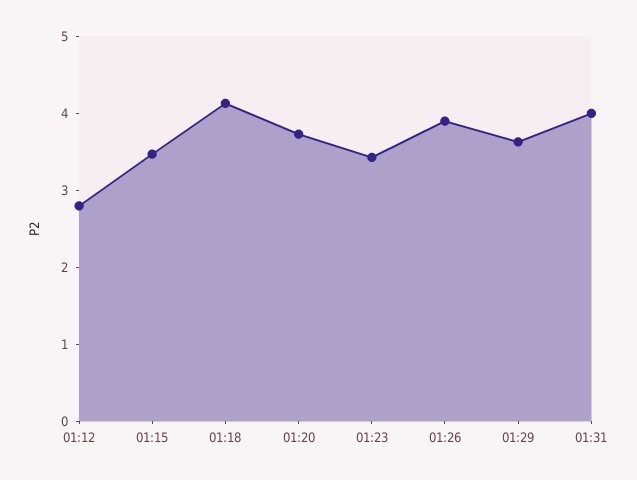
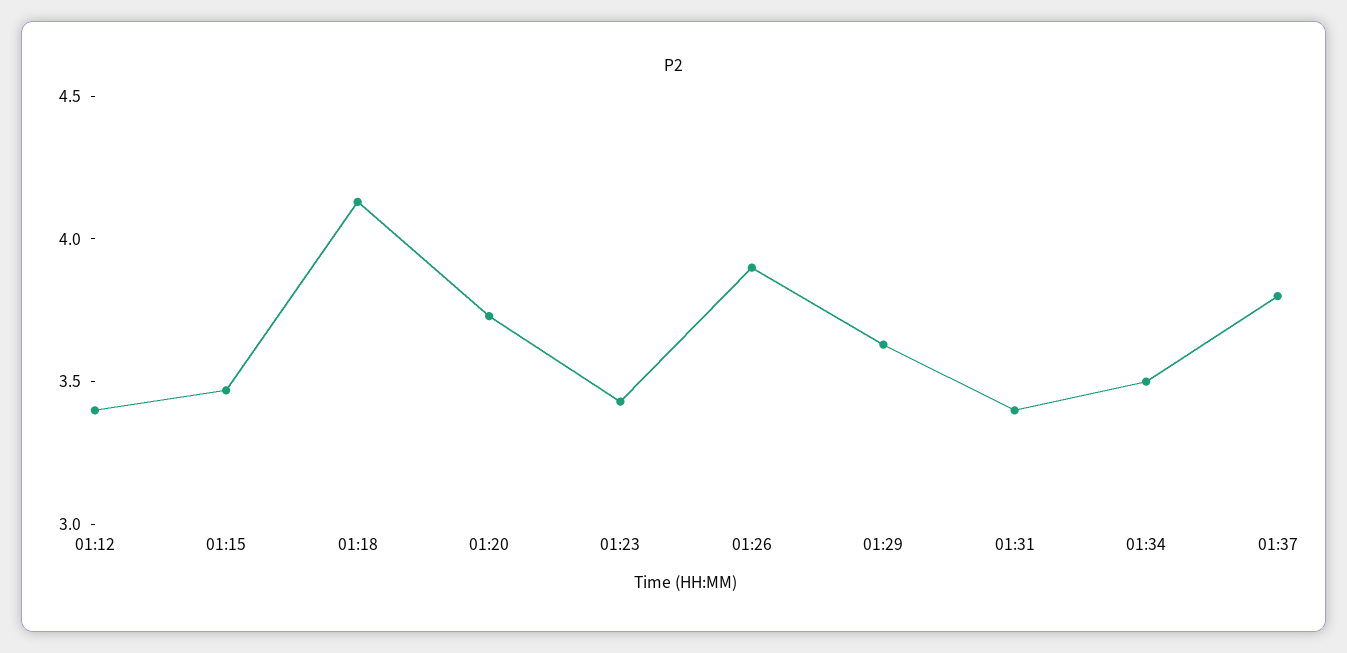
01:12: 2.8 -> 3.4
01:31: 4 -> 3.4
01:34: none -> 3.5
01:37: none -> 3.8

